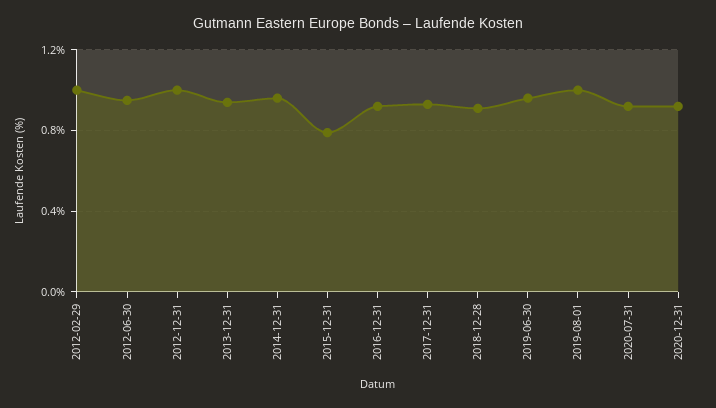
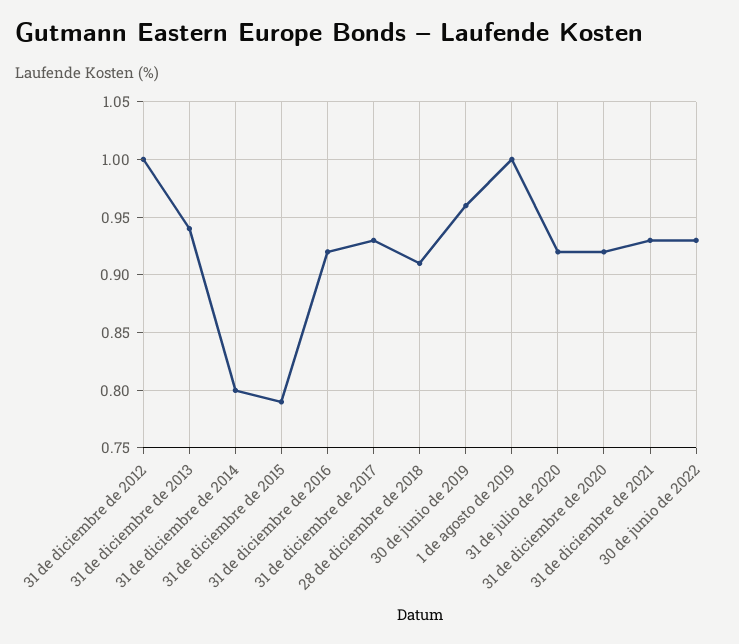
2012-02-29: 1 -> none
2012-06-30: 0.95 -> none
2014-12-31: 0.95 -> 0.8
31 de diciembre de 2021: none -> 0.93
30 de junio de 2022: none -> 0.93

